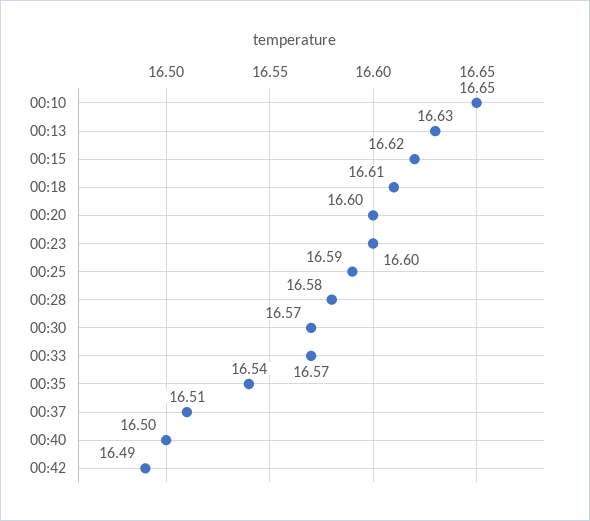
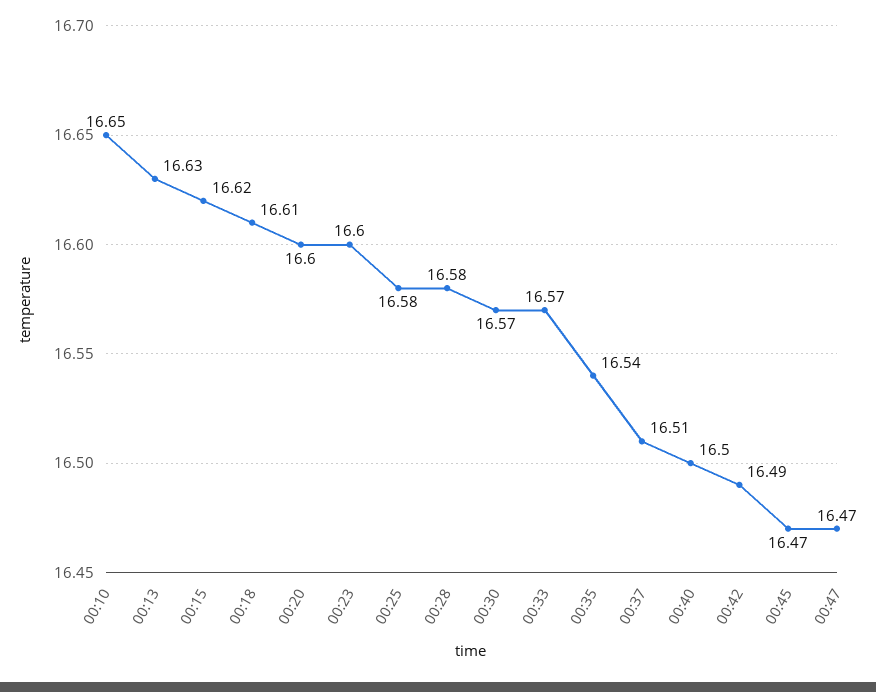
00:25: 16.59 -> 16.58
00:45: none -> 16.47
00:47: none -> 16.47

